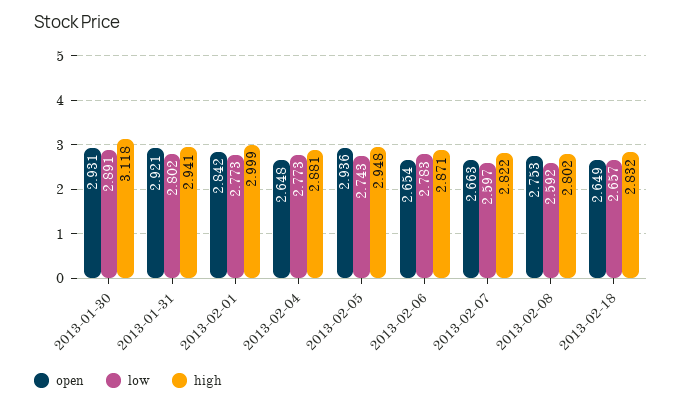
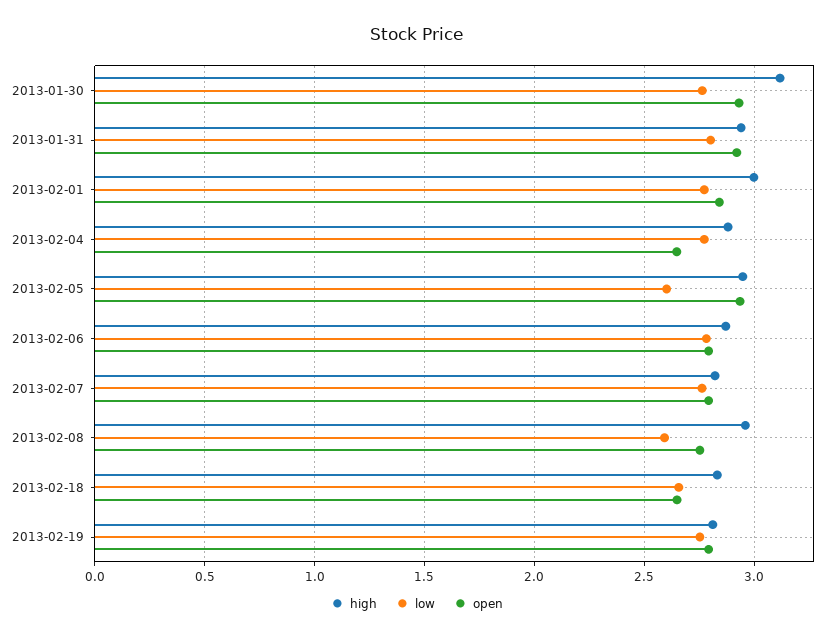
low, 2013-01-30: 2.891 -> 2.75
low, 2013-02-05: 2.743 -> 2.6
open, 2013-02-06: 2.654 -> 2.8
open, 2013-02-07: 2.663 -> 2.8
low, 2013-02-07: 2.597 -> 2.75
high, 2013-02-08: 2.802 -> 2.95
high, 2013-02-19: none -> 2.8
low, 2013-02-19: none -> 2.75
open, 2013-02-19: none -> 2.8

